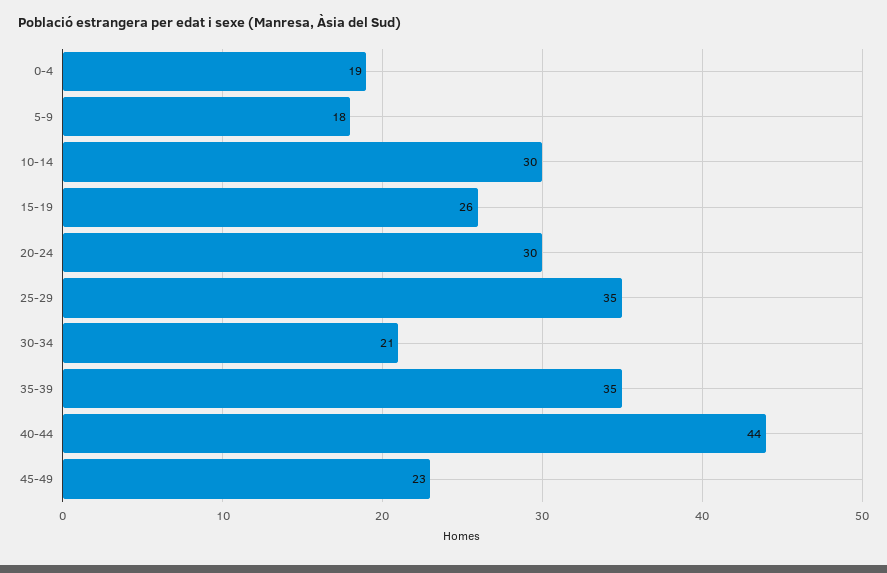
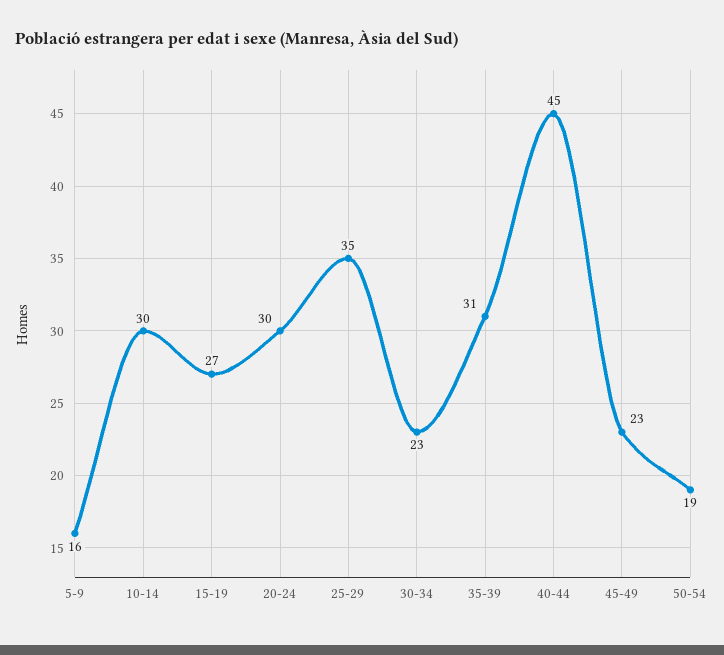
0-4: 19 -> none
5-9: 18 -> 16
15-19: 26 -> 27
30-34: 21 -> 23
35-39: 35 -> 31
40-44: 44 -> 45
50-54: none -> 19

